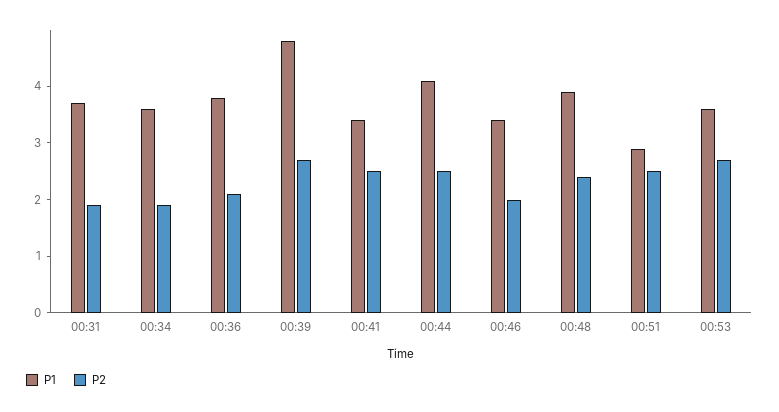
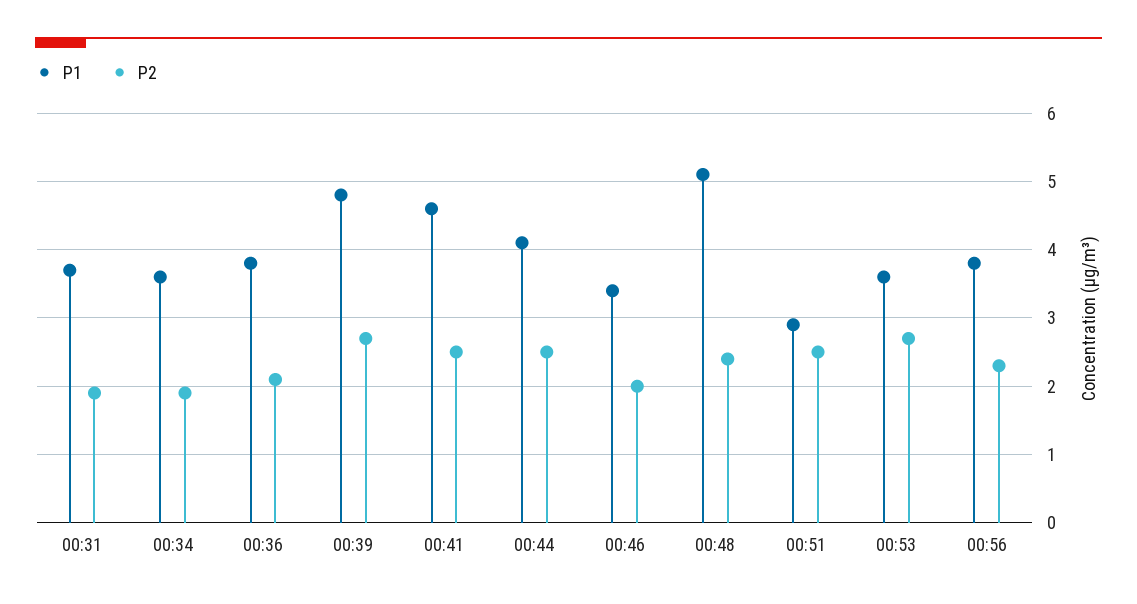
P1, 00:41: 3.5 -> 4.6
P1, 00:48: 4 -> 5.1
P1, 00:56: none -> 3.8
P2, 00:56: none -> 2.3

